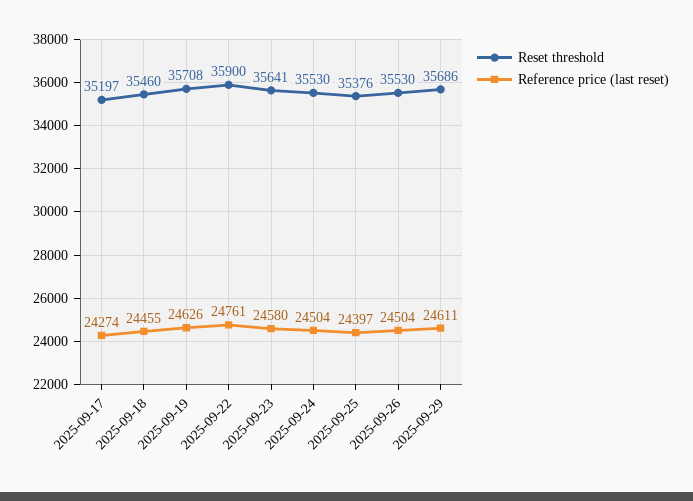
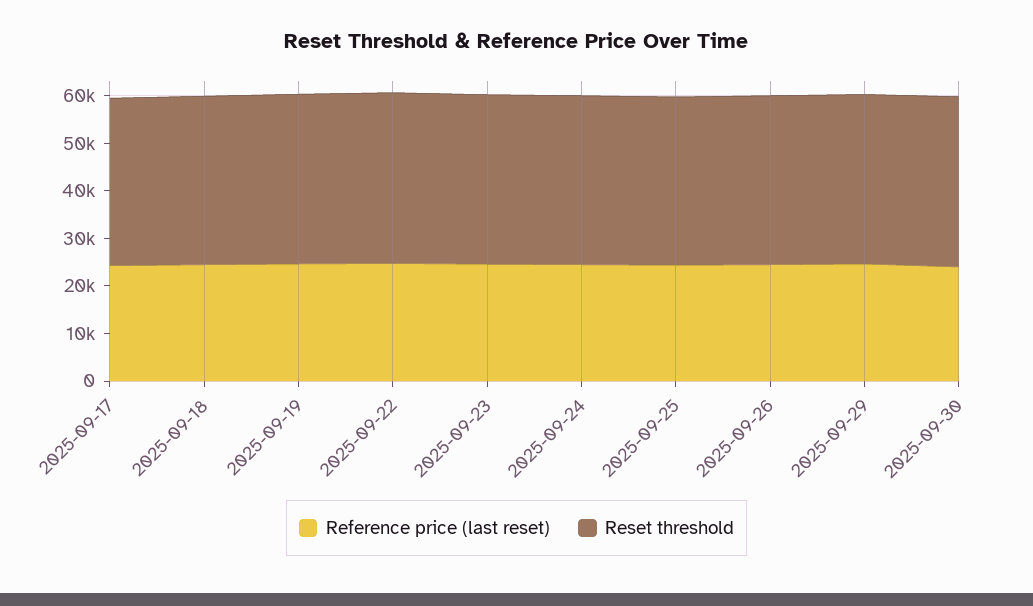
Reference price (last reset), 2025-09-30: none -> 24000
Reset threshold, 2025-09-30: none -> 36000

